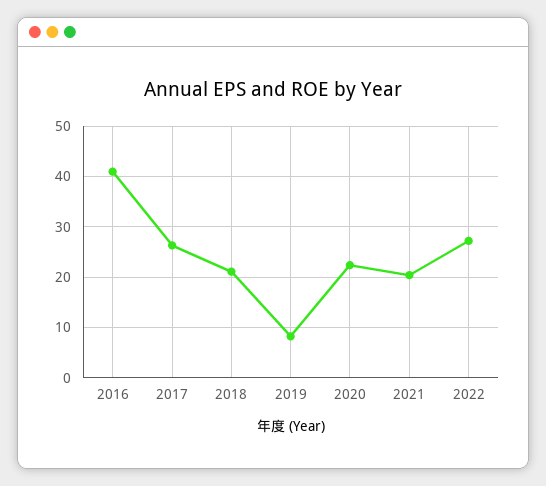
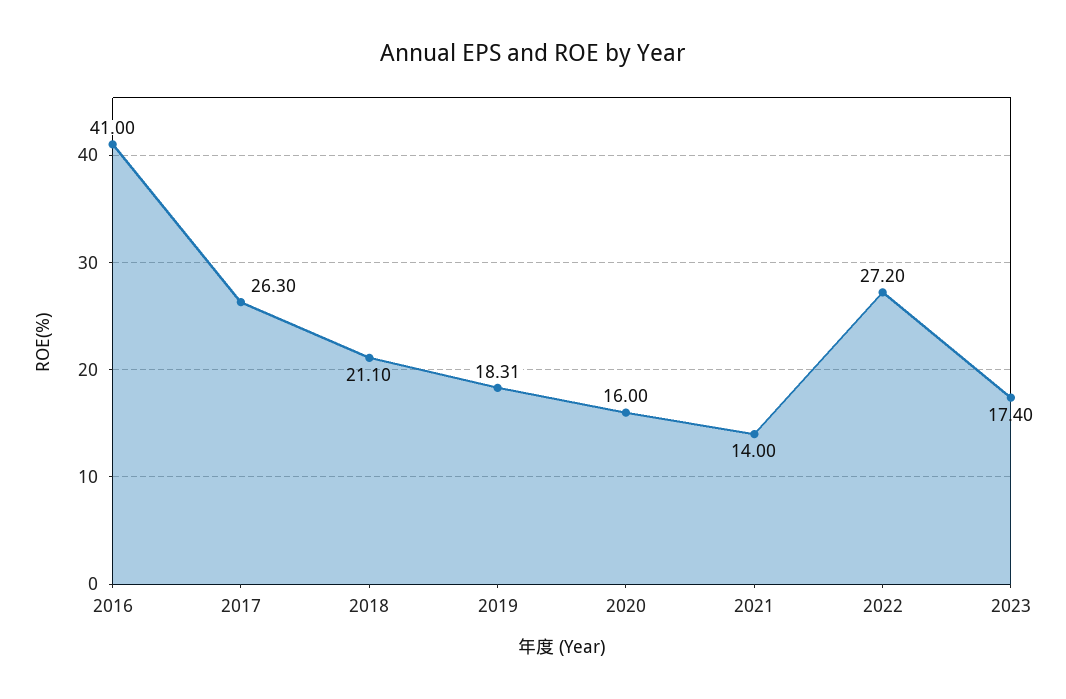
2019: 8 -> 18.31
2020: 22 -> 16
2021: 20 -> 14
2023: none -> 17.4

